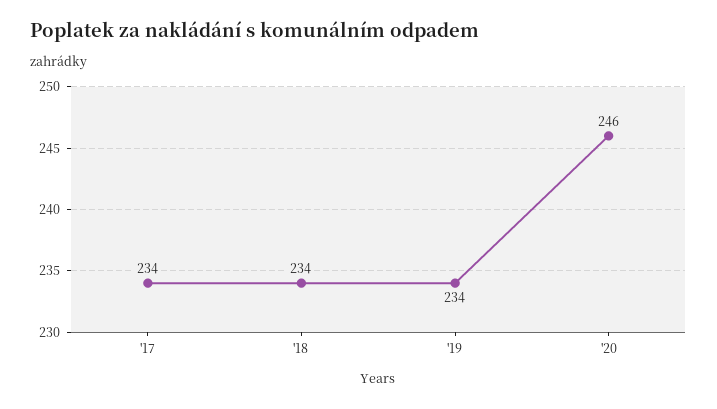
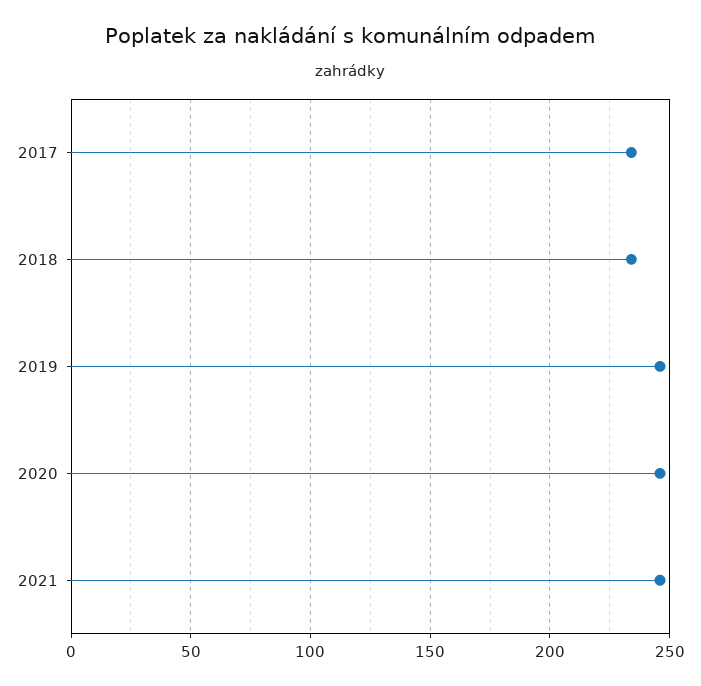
'19: 234 -> 245
2021: none -> 245

